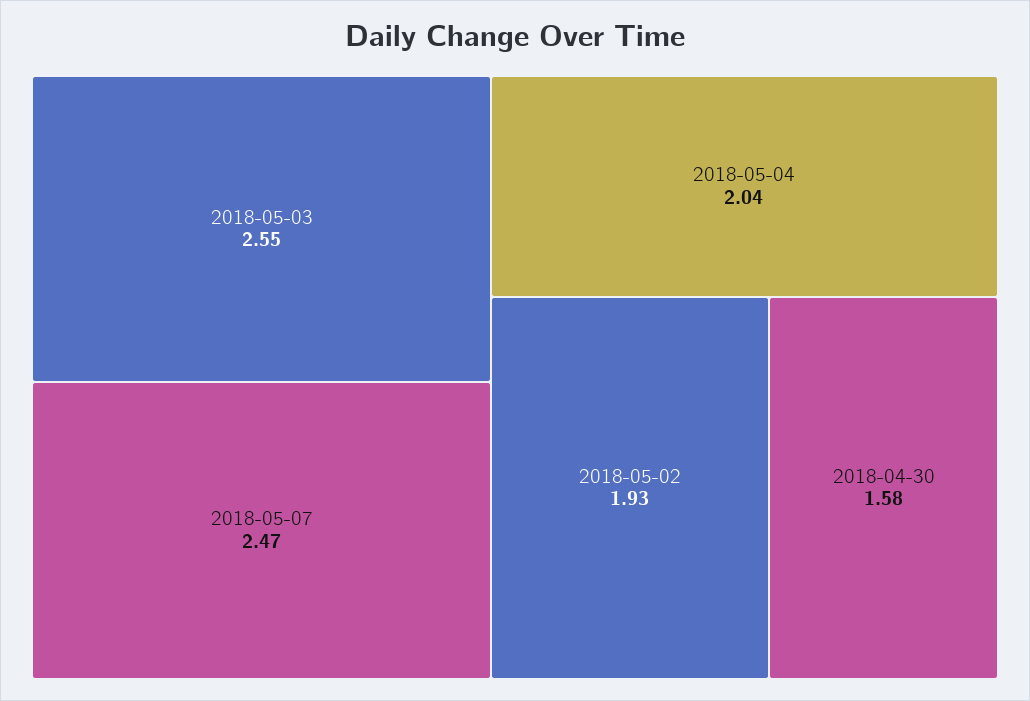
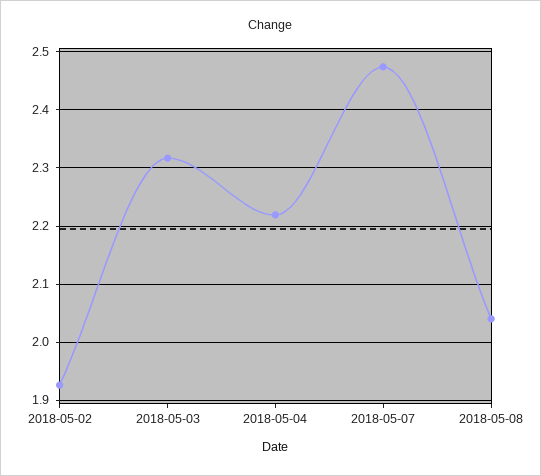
2018-05-03: 2.55 -> 2.32
2018-05-04: 2.04 -> 2.22
2018-04-30: 1.58 -> none
2018-05-08: none -> 2.04

